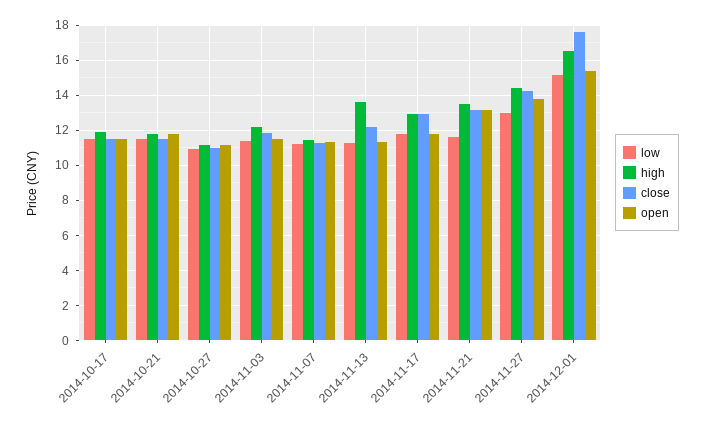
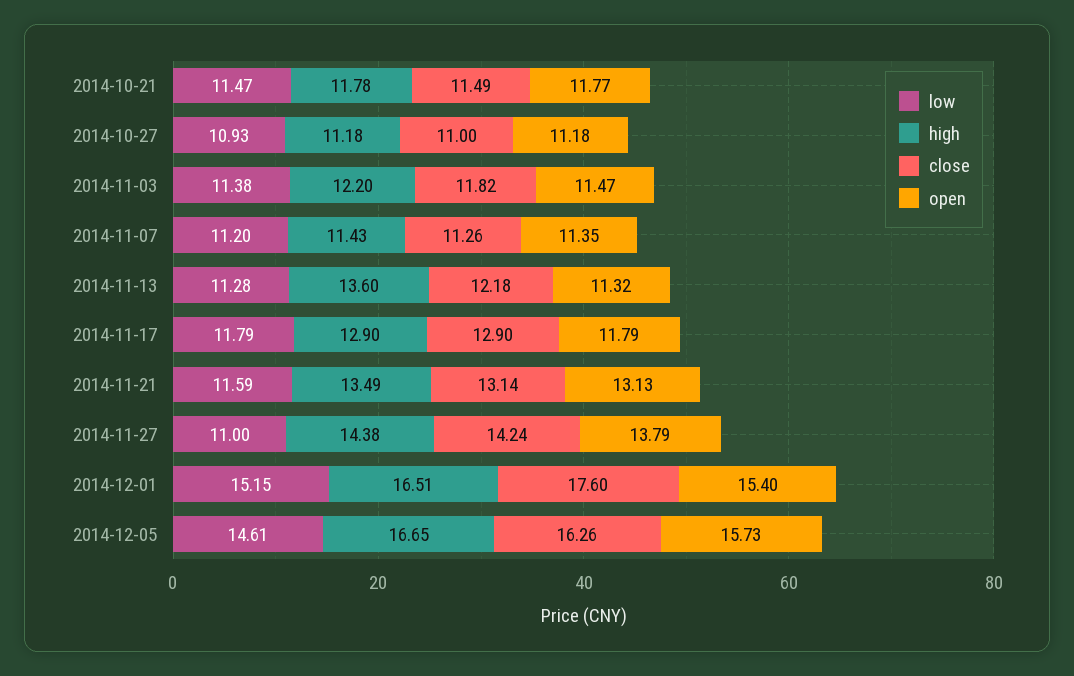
low, 2014-10-17: 11.5 -> none
high, 2014-10-17: 12 -> none
close, 2014-10-17: 11.5 -> none
open, 2014-10-17: 11.5 -> none
low, 2014-11-27: 13 -> 11
low, 2014-12-05: none -> 14.61
high, 2014-12-05: none -> 16.65
close, 2014-12-05: none -> 16.26
open, 2014-12-05: none -> 15.73

